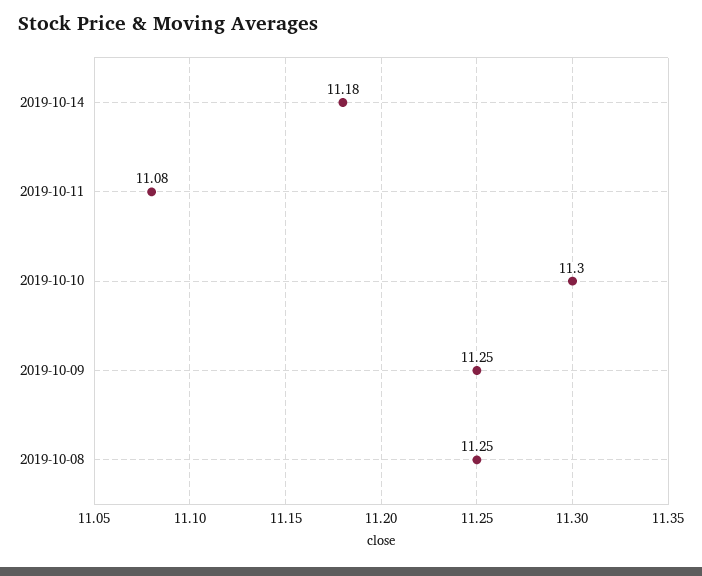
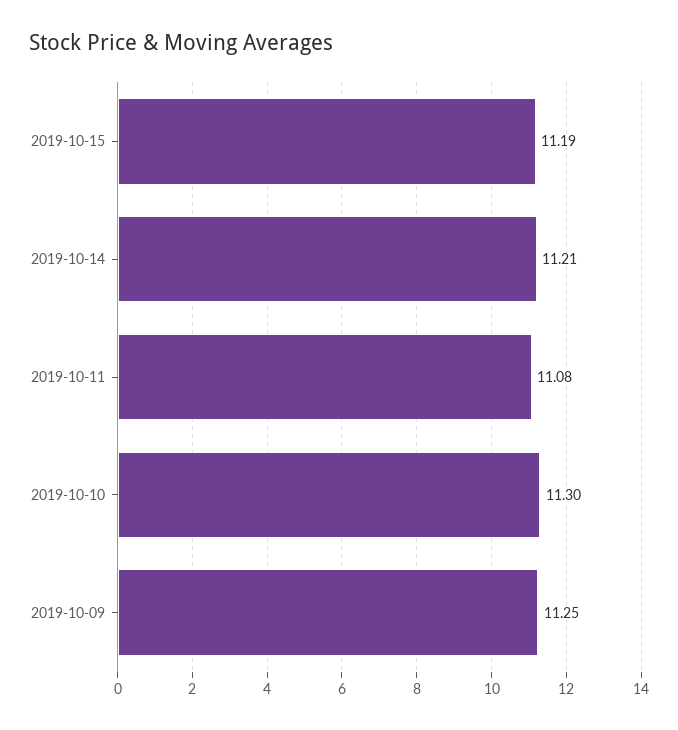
2019-10-14: 11.18 -> 11.21
2019-10-08: 11.25 -> none
2019-10-15: none -> 11.19

